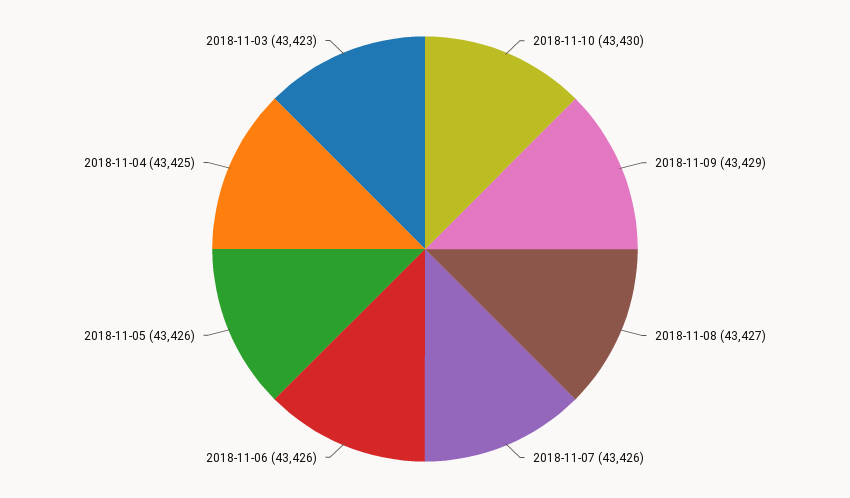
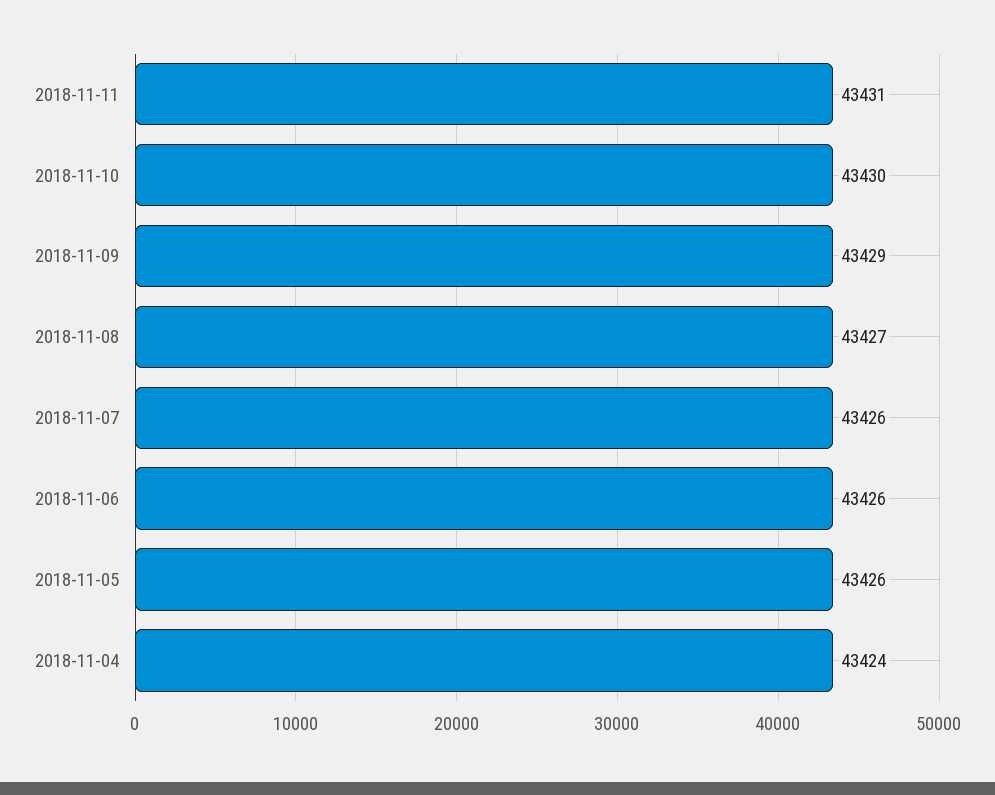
2018-11-04: 43425 -> 43424
2018-11-03: 43423 -> none
2018-11-11: none -> 43431

